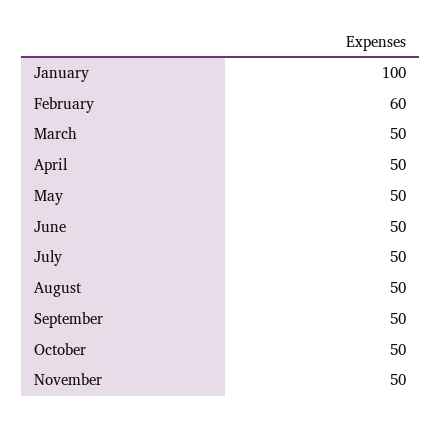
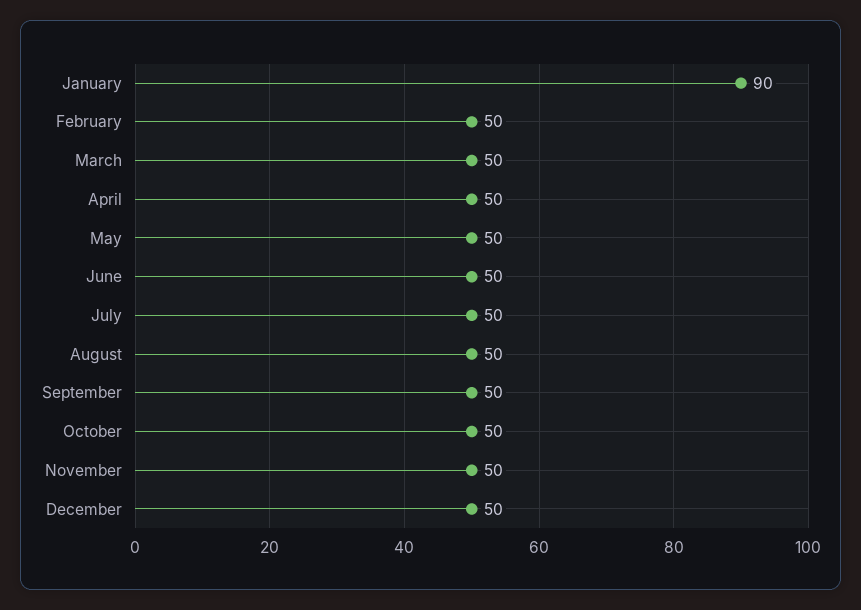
January: 100 -> 90
February: 60 -> 50
December: none -> 50

